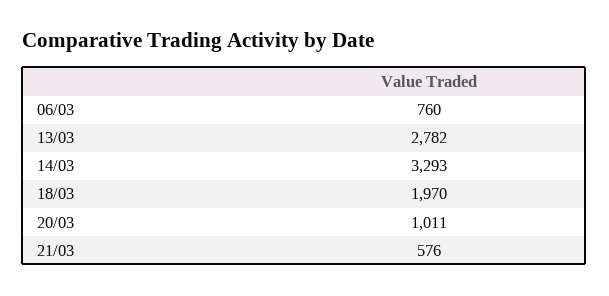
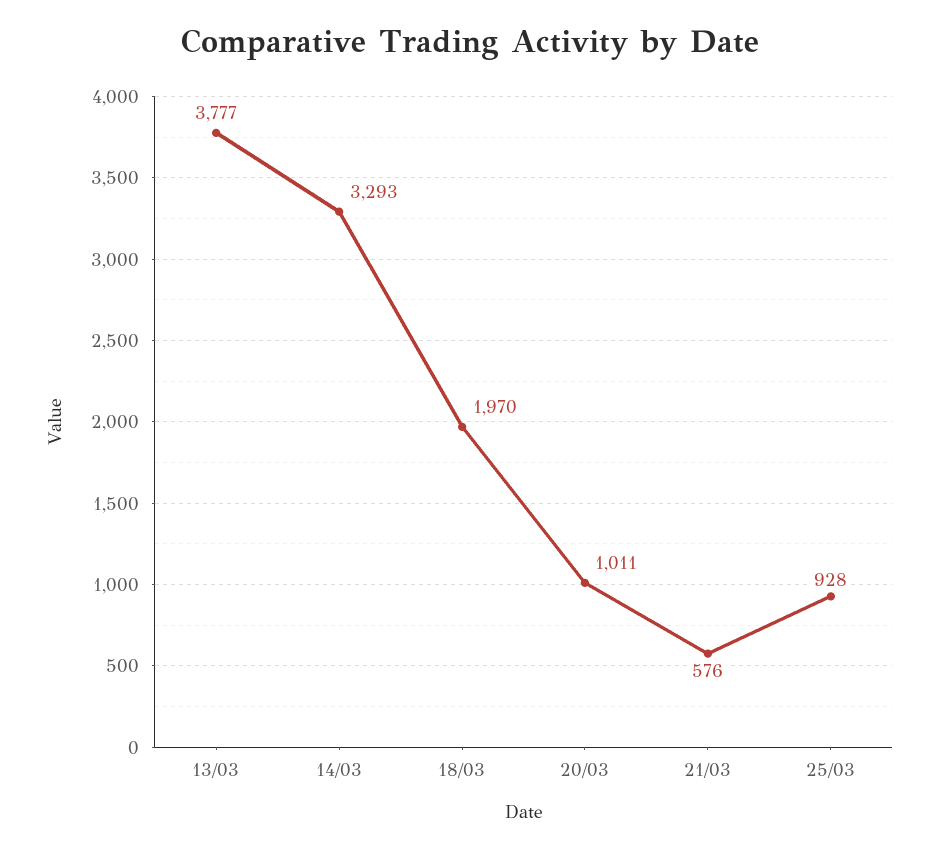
06/03: 760 -> none
13/03: 2782 -> 3777
25/03: none -> 928

